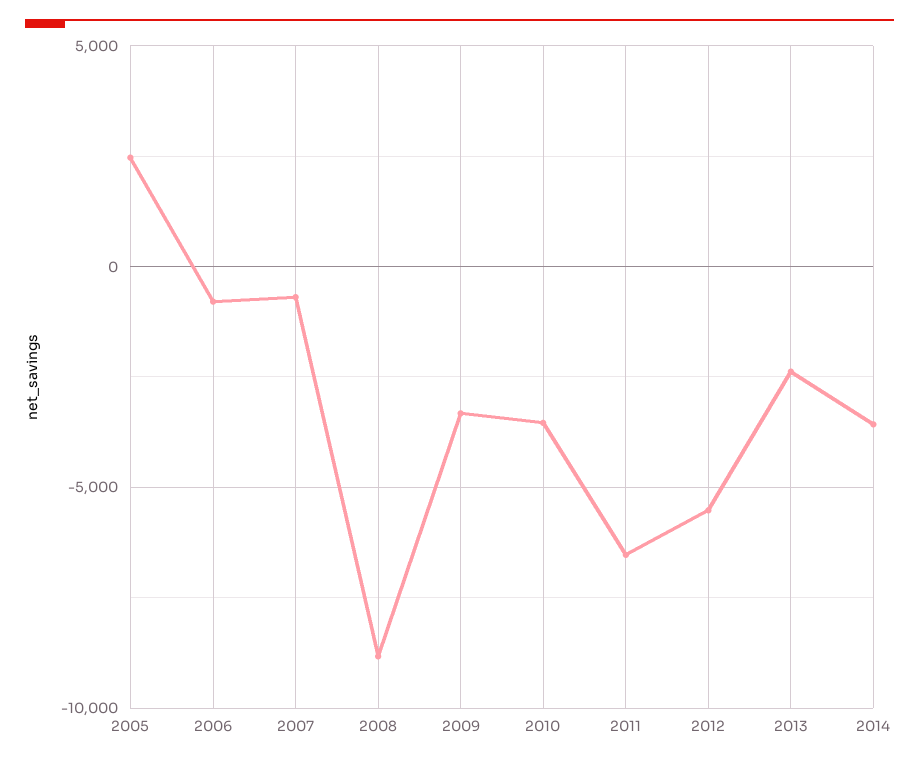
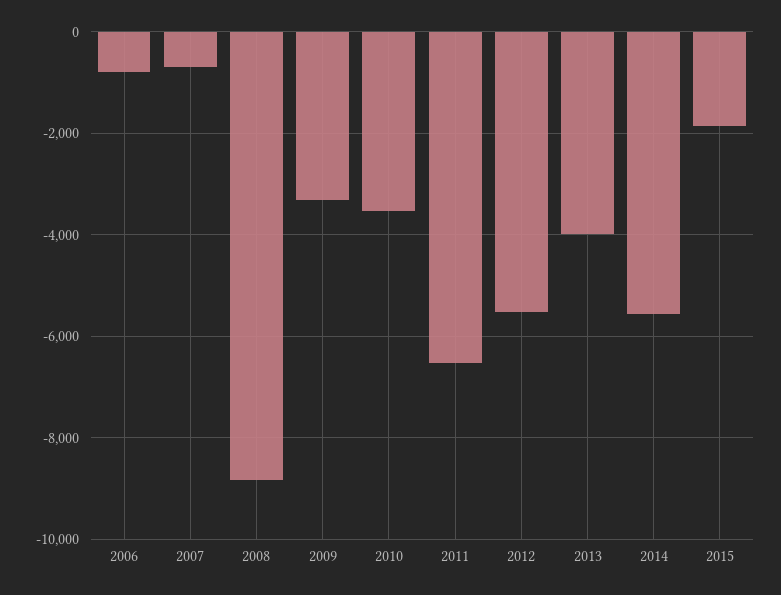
2005: 2500 -> none
2013: -2500 -> -4000
2014: -3500 -> -5600
2015: none -> -1800

